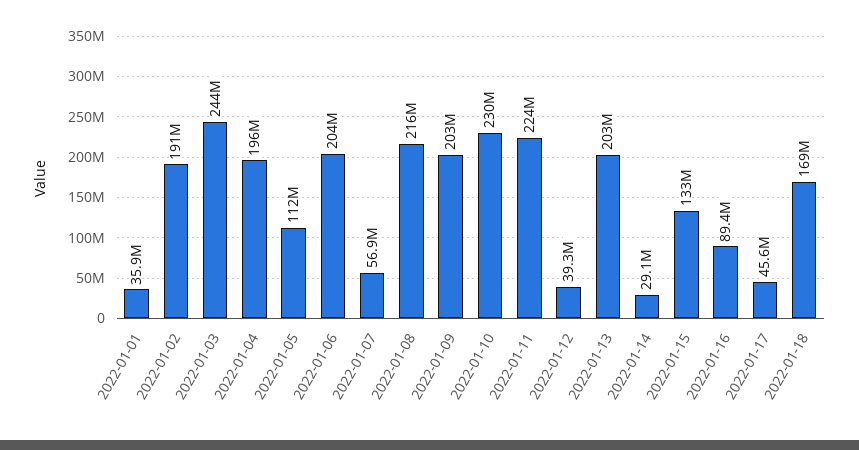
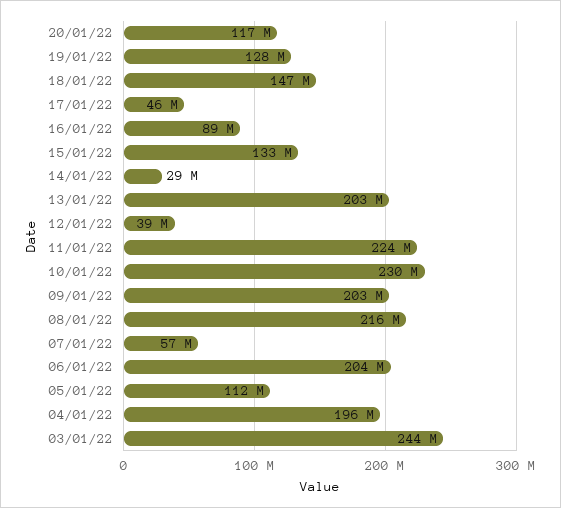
2022-01-01: 35900000 -> none
2022-01-02: 191000000 -> none
2022-01-18: 169000000 -> 147000000
20/01/22: none -> 117000000
19/01/22: none -> 128000000

